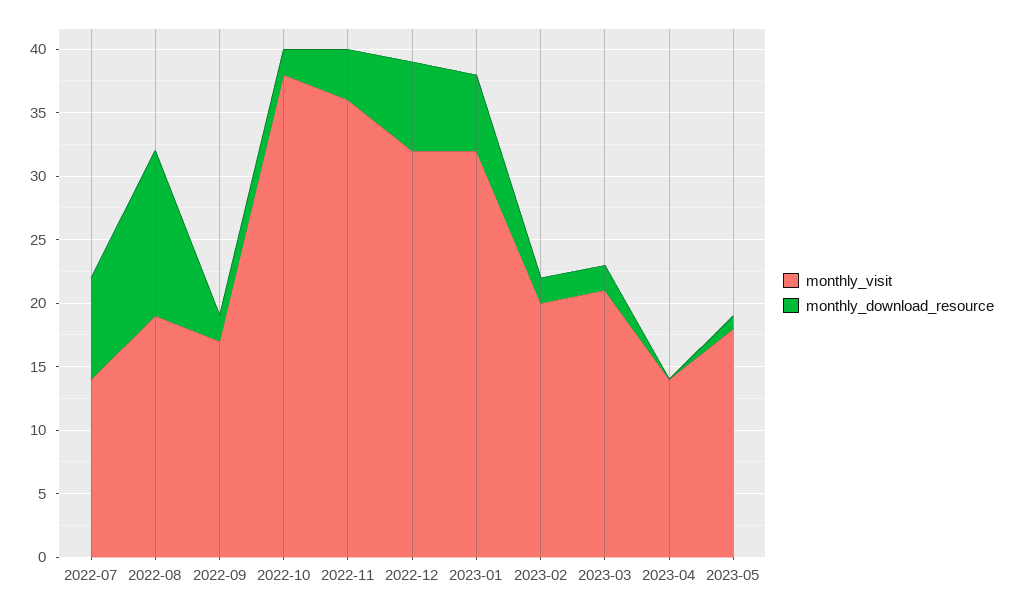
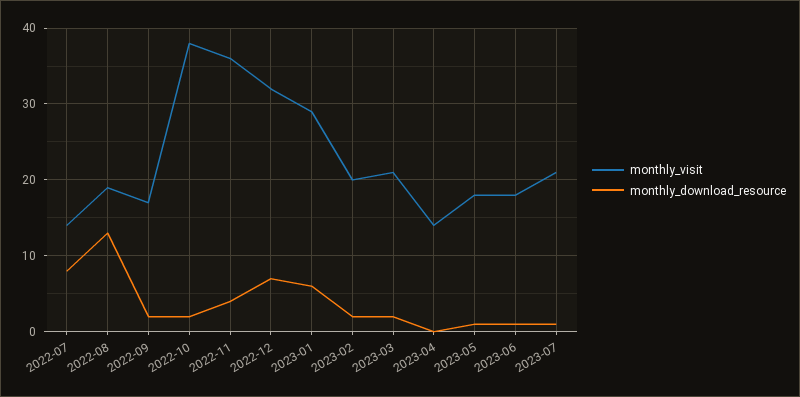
monthly_visit, 2023-01: 32 -> 29
monthly_visit, 2023-06: none -> 18
monthly_download_resource, 2023-06: none -> 1
monthly_visit, 2023-07: none -> 21
monthly_download_resource, 2023-07: none -> 1

